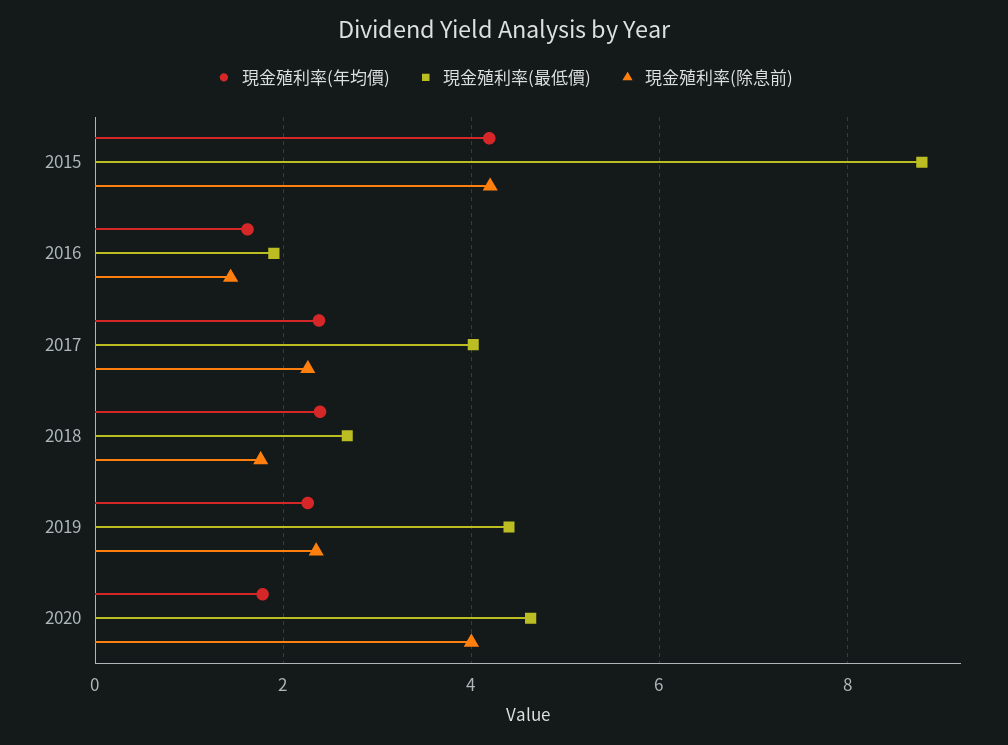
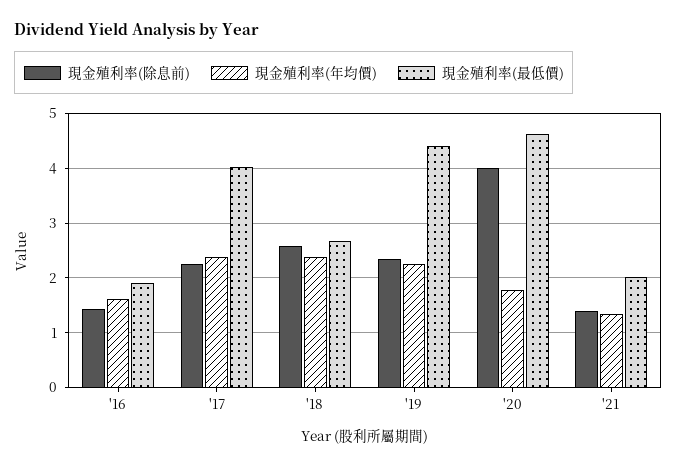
現金殖利率(年均價), 2015: 4.2 -> none
現金殖利率(最低價), 2015: 8.8 -> none
現金殖利率(除息前), 2015: 4.2 -> none
現金殖利率(除息前), 2018: 1.8 -> 2.6
現金殖利率(除息前), '21: none -> 1.4
現金殖利率(年均價), '21: none -> 1.4
現金殖利率(最低價), '21: none -> 2

